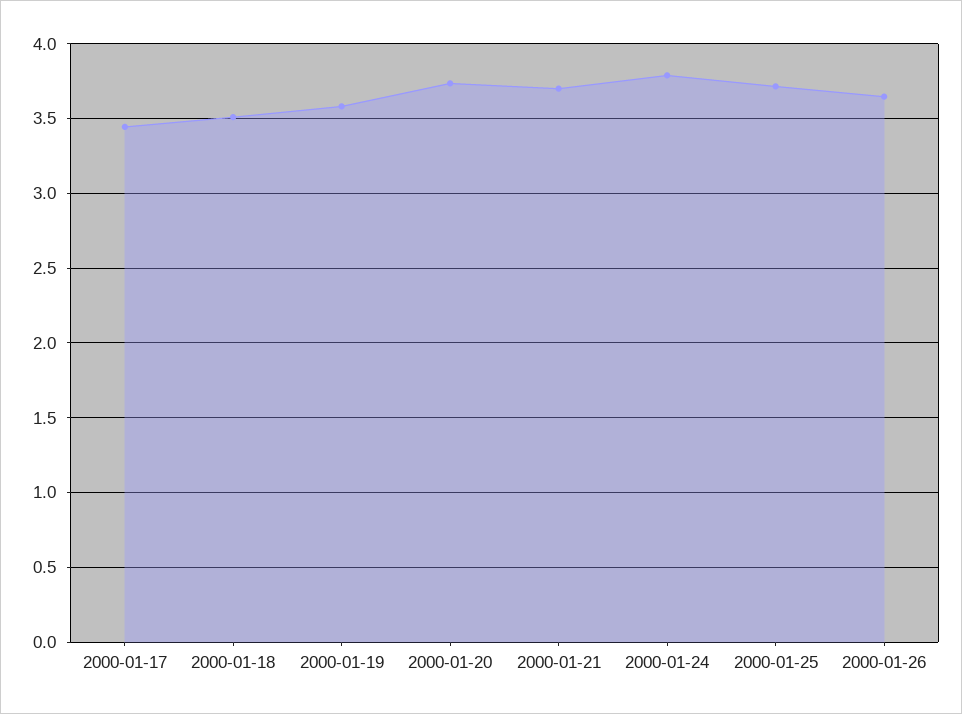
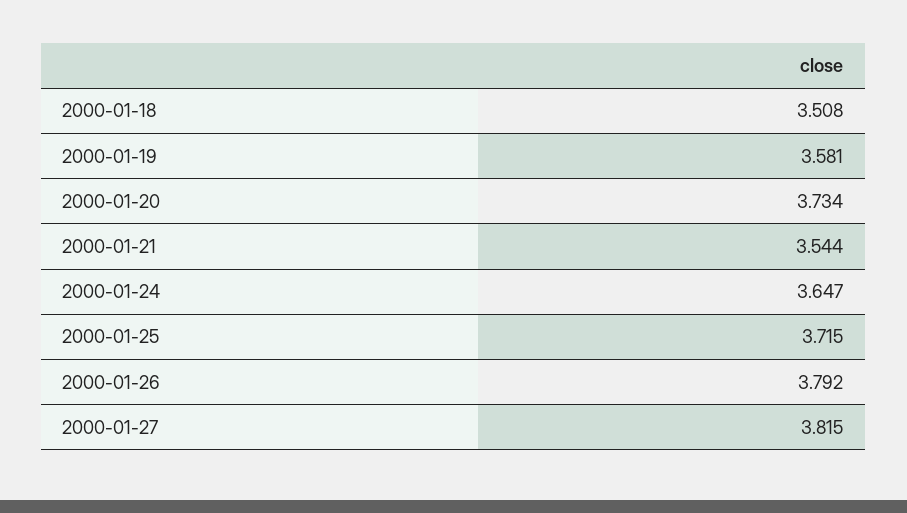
2000-01-17: 3.45 -> none
2000-01-21: 3.7 -> 3.544
2000-01-24: 3.8 -> 3.647
2000-01-26: 3.65 -> 3.792
2000-01-27: none -> 3.815

